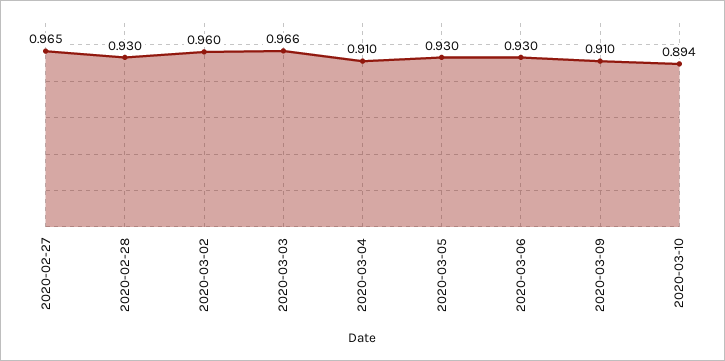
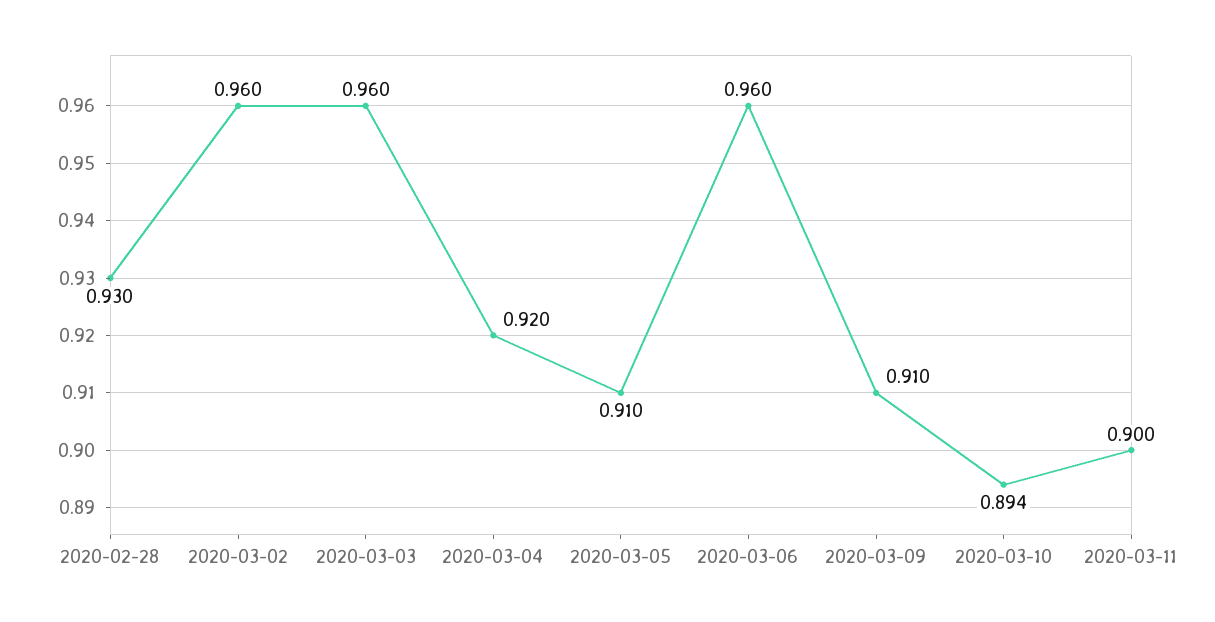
2020-02-27: 0.965 -> none
2020-03-03: 0.966 -> 0.96
2020-03-04: 0.91 -> 0.92
2020-03-05: 0.93 -> 0.91
2020-03-06: 0.93 -> 0.96
2020-03-11: none -> 0.9

